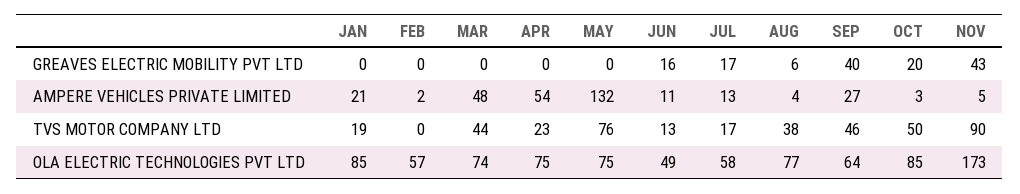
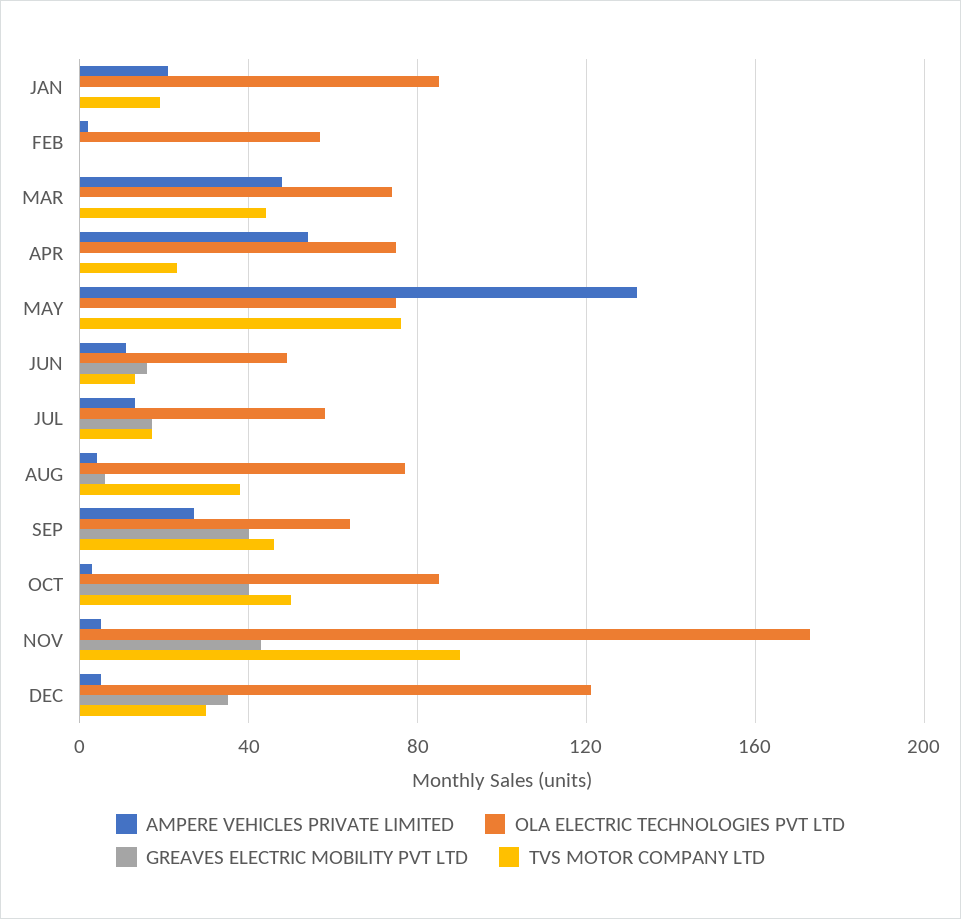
GREAVES ELECTRIC MOBILITY PVT LTD, OCT: 20 -> 40
AMPERE VEHICLES PRIVATE LIMITED, DEC: none -> 5
OLA ELECTRIC TECHNOLOGIES PVT LTD, DEC: none -> 120
GREAVES ELECTRIC MOBILITY PVT LTD, DEC: none -> 35
TVS MOTOR COMPANY LTD, DEC: none -> 30

